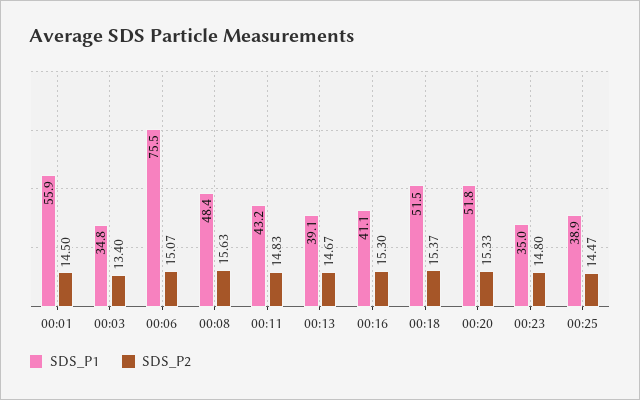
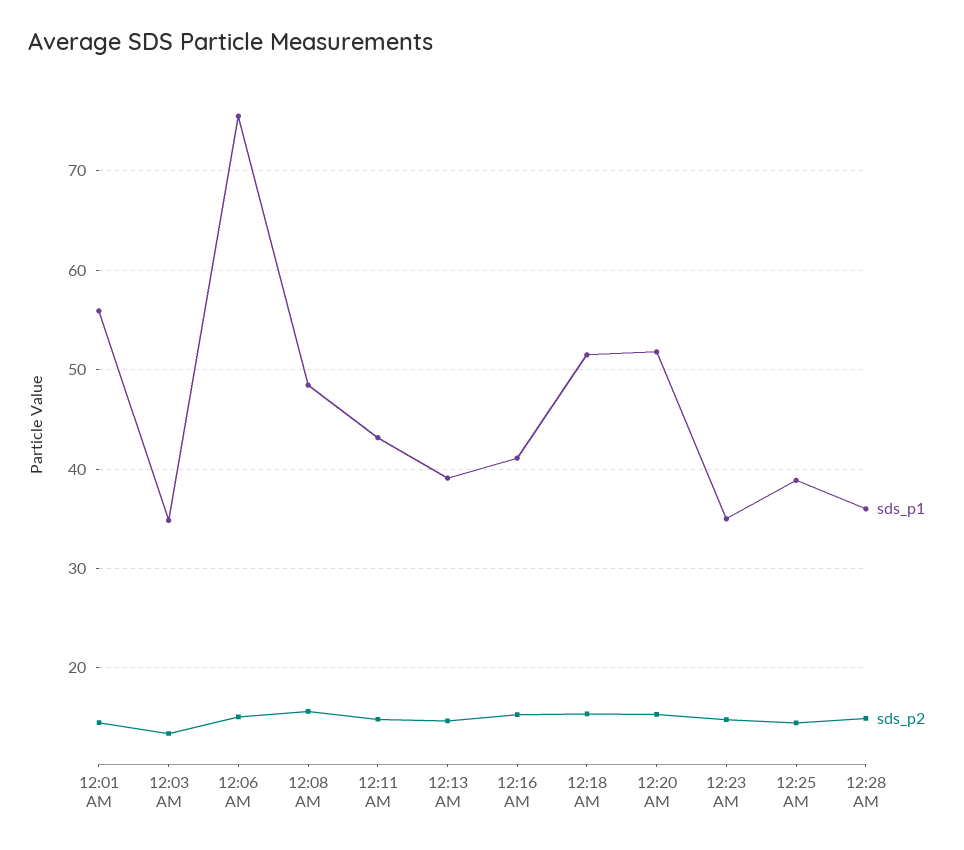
SDS_P1, 12:28 AM: none -> 36
SDS_P2, 12:28 AM: none -> 15

